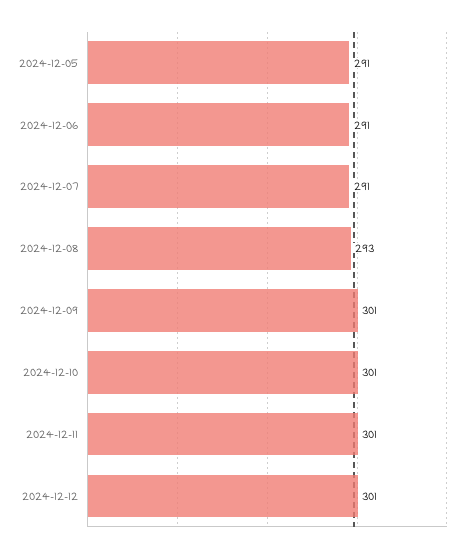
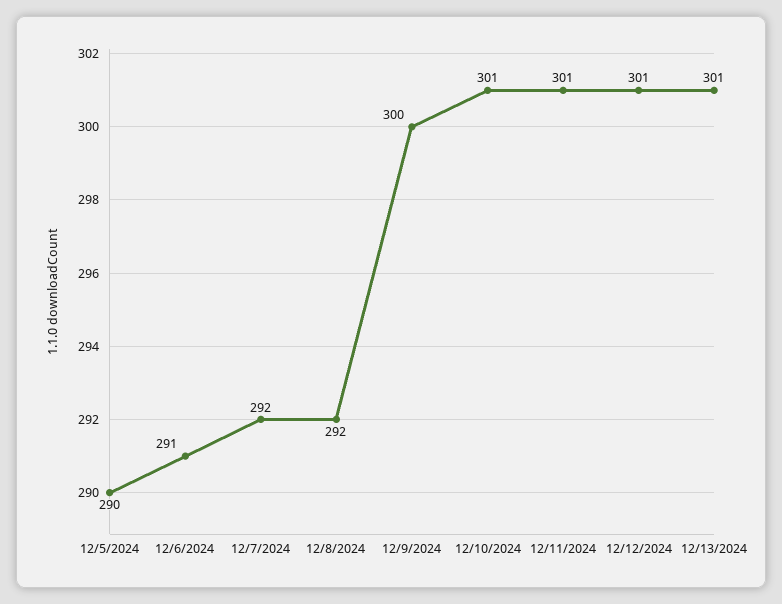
2024-12-05: 291 -> 290
2024-12-07: 291 -> 292
2024-12-08: 293 -> 292
2024-12-09: 301 -> 300
12/13/2024: none -> 301

